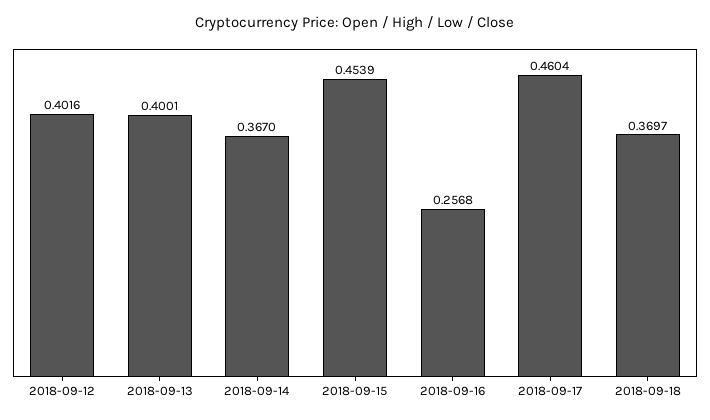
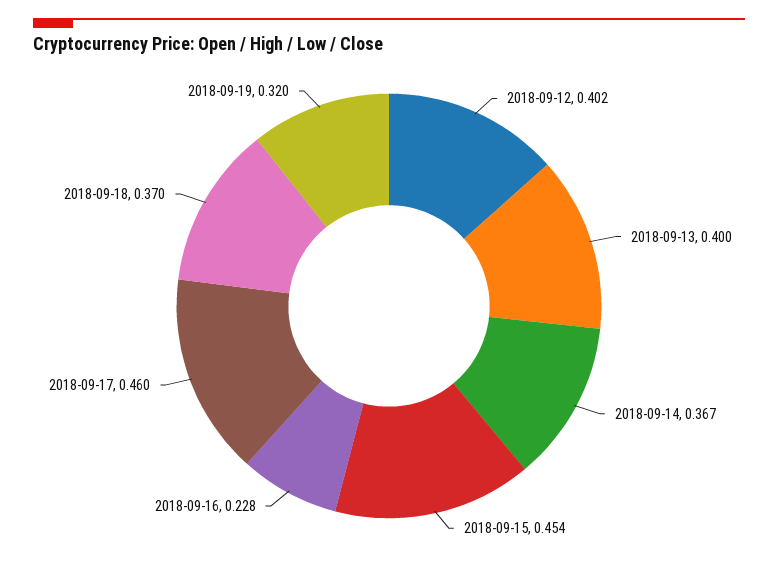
2018-09-16: 0.2568 -> 0.228
2018-09-19: none -> 0.32

